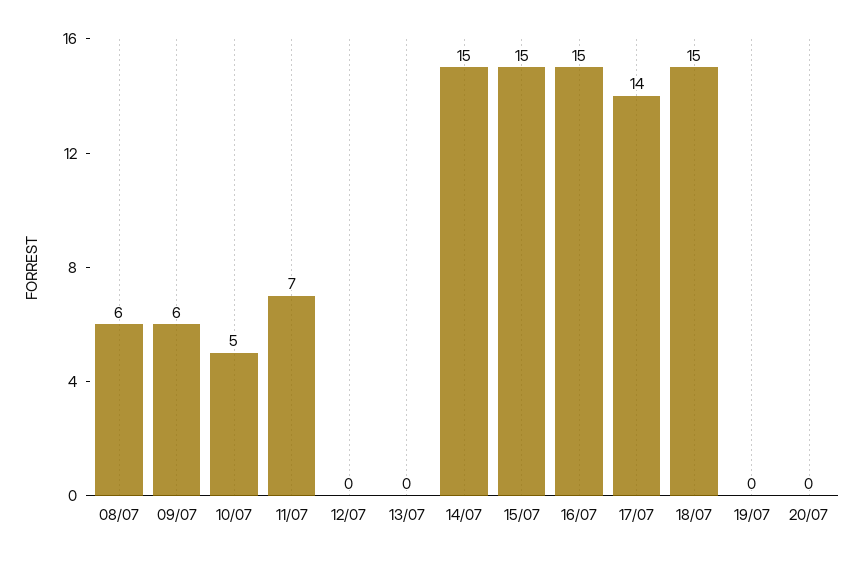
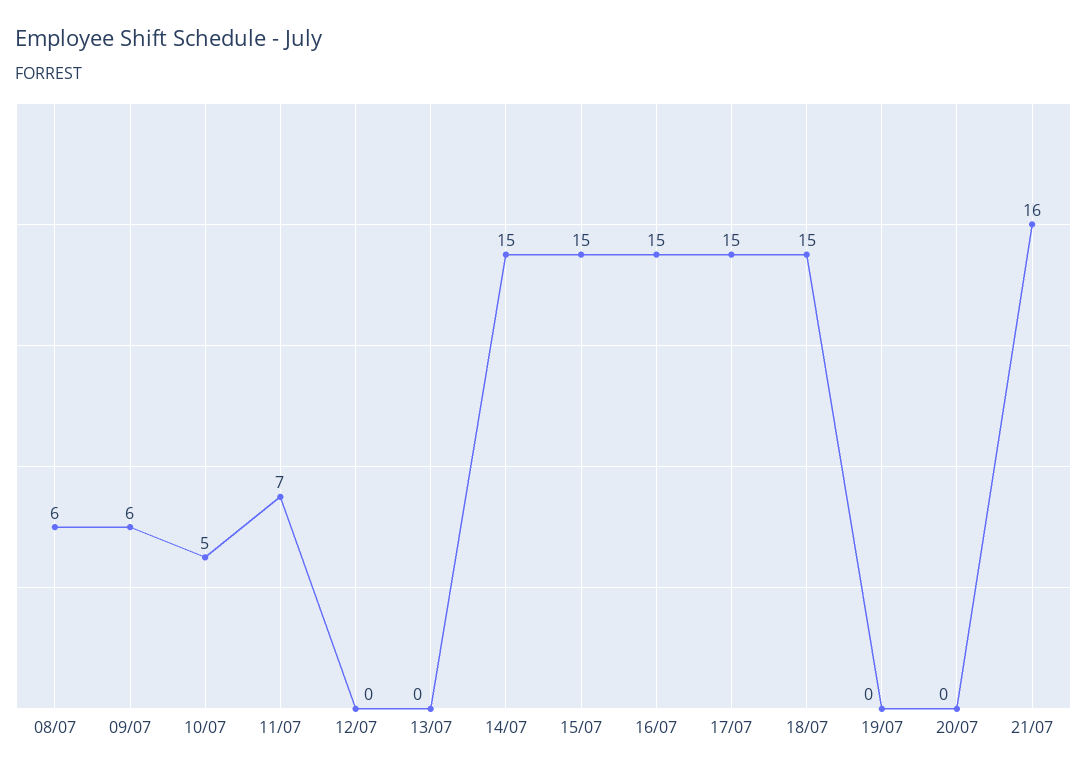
17/07: 14 -> 15
21/07: none -> 16

